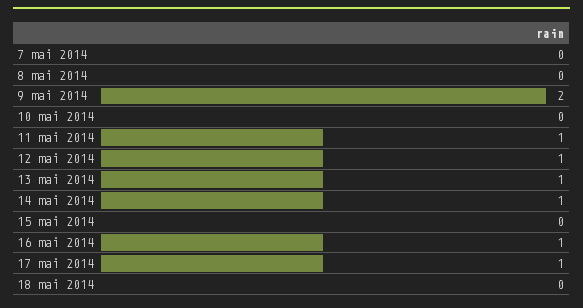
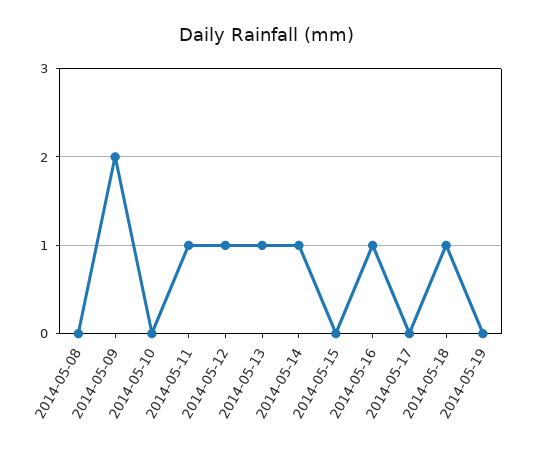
7 mai 2014: 0 -> none
17 mai 2014: 1 -> 0
18 mai 2014: 0 -> 1
2014-05-19: none -> 0

